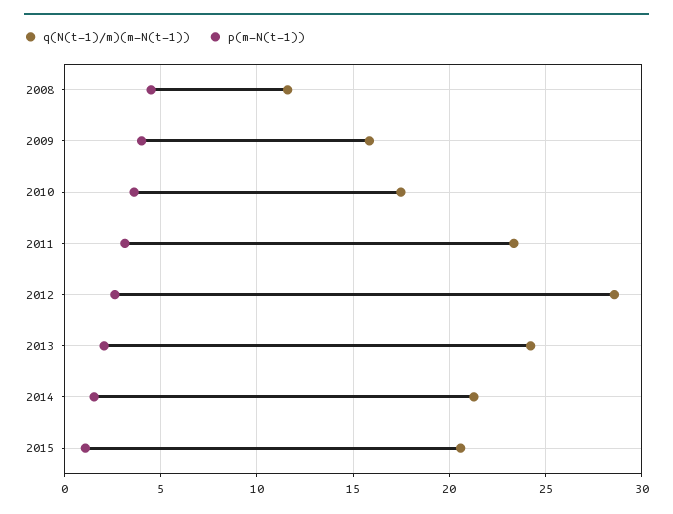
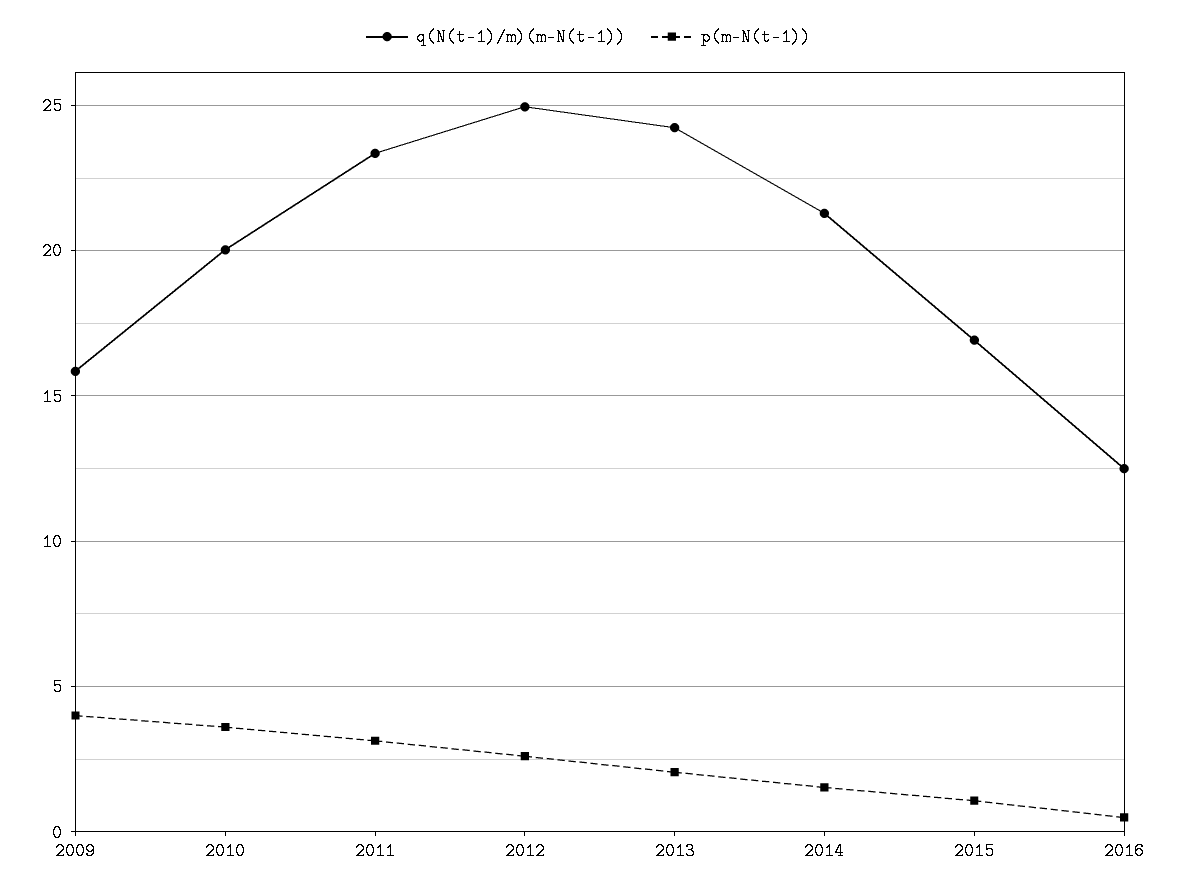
q(N(t-1)/m)(m-N(t-1)), 2008: 11.5 -> none
p(m-N(t-1)), 2008: 4.5 -> none
q(N(t-1)/m)(m-N(t-1)), 2010: 17.5 -> 20
q(N(t-1)/m)(m-N(t-1)), 2012: 28.5 -> 25
q(N(t-1)/m)(m-N(t-1)), 2015: 20.5 -> 17
q(N(t-1)/m)(m-N(t-1)), 2016: none -> 12.5
p(m-N(t-1)), 2016: none -> 0.5

